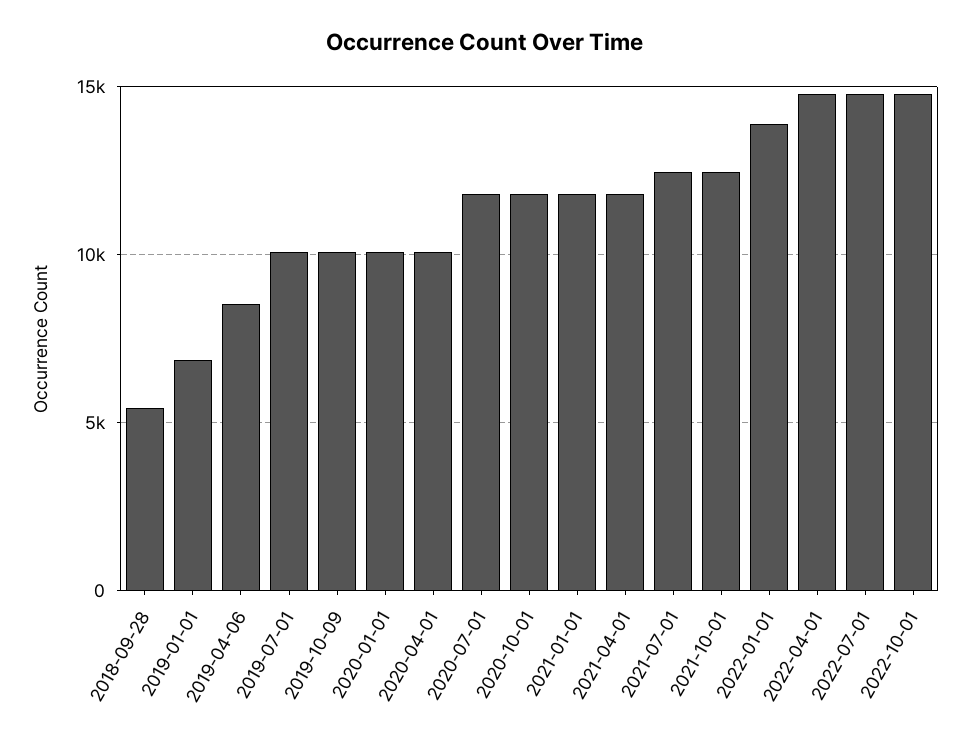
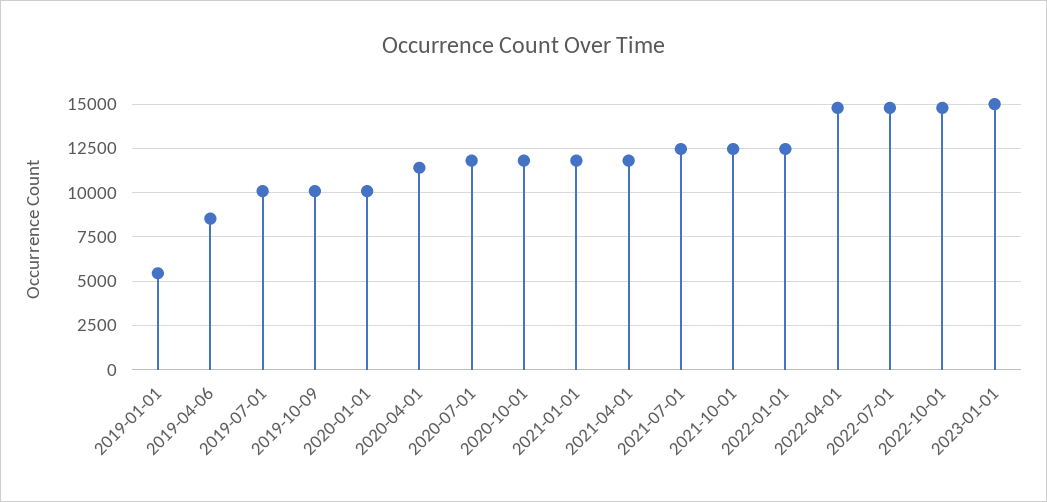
2018-09-28: 5500 -> none
2019-01-01: 7000 -> 5500
2020-04-01: 10000 -> 11500
2022-01-01: 14000 -> 12500
2023-01-01: none -> 15000

